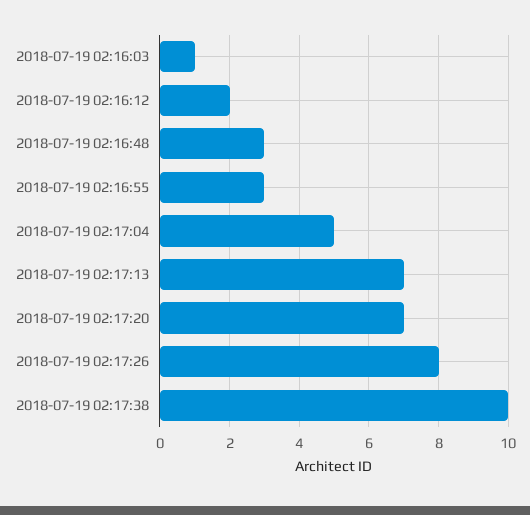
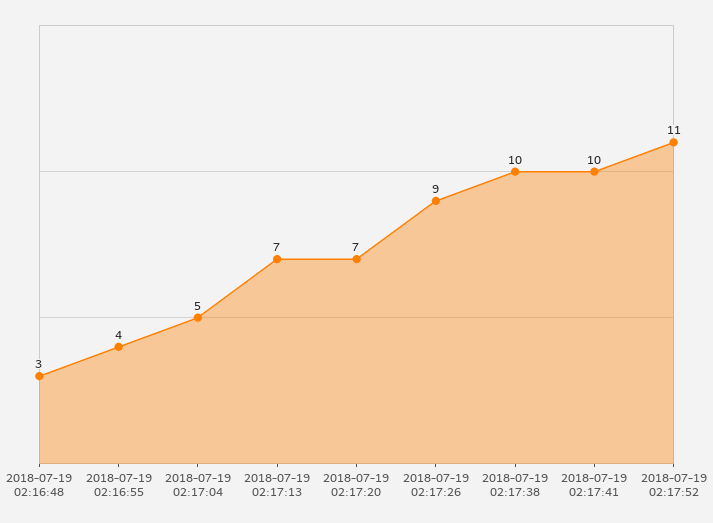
2018-07-19 02:16:03: 1 -> none
2018-07-19 02:16:12: 2 -> none
2018-07-19 02:16:55: 3 -> 4
2018-07-19 02:17:26: 8 -> 9
2018-07-19 02:17:41: none -> 10
2018-07-19 02:17:52: none -> 11

